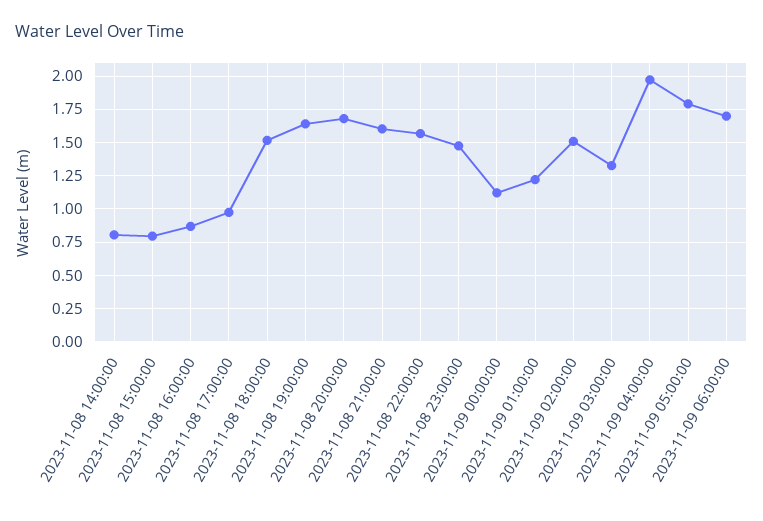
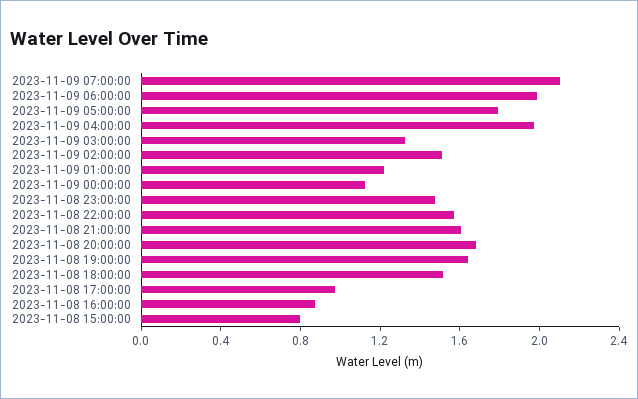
2023-11-08 14:00:00: 0.8 -> none
2023-11-09 06:00:00: 1.7 -> 2
2023-11-09 07:00:00: none -> 2.1

